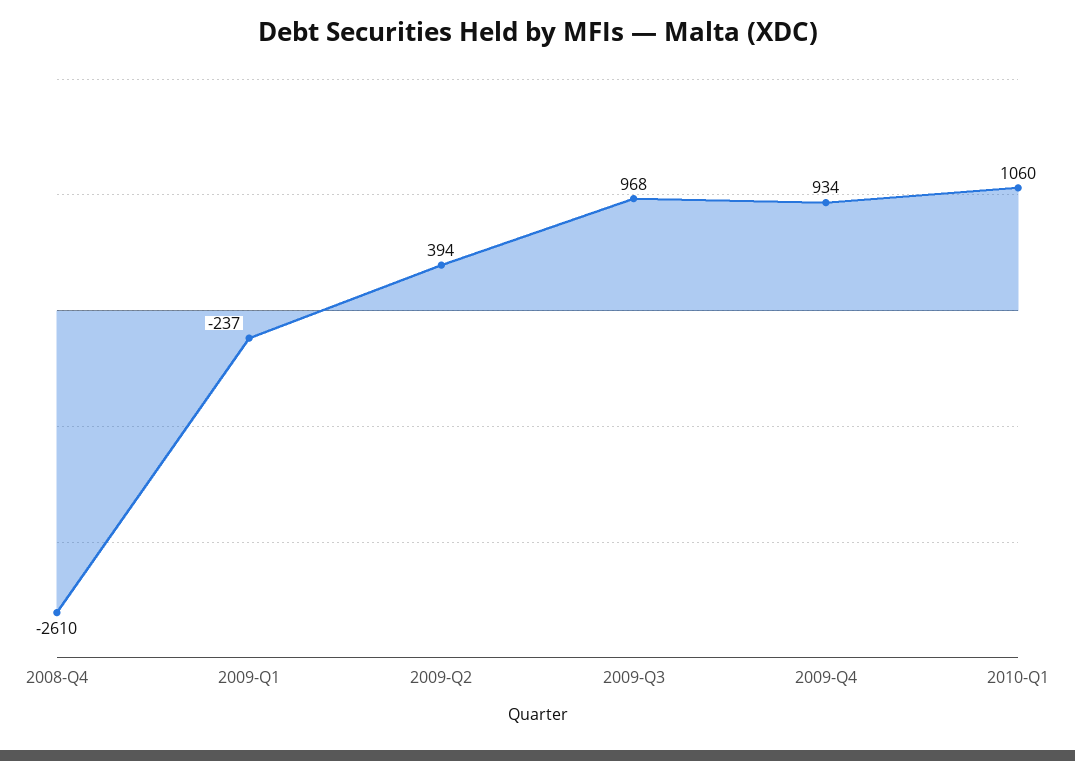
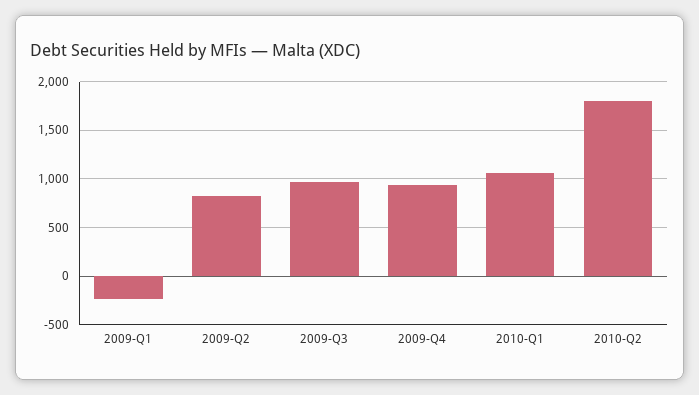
2008-Q4: -2610 -> none
2009-Q2: 394 -> 800
2010-Q2: none -> 1800

